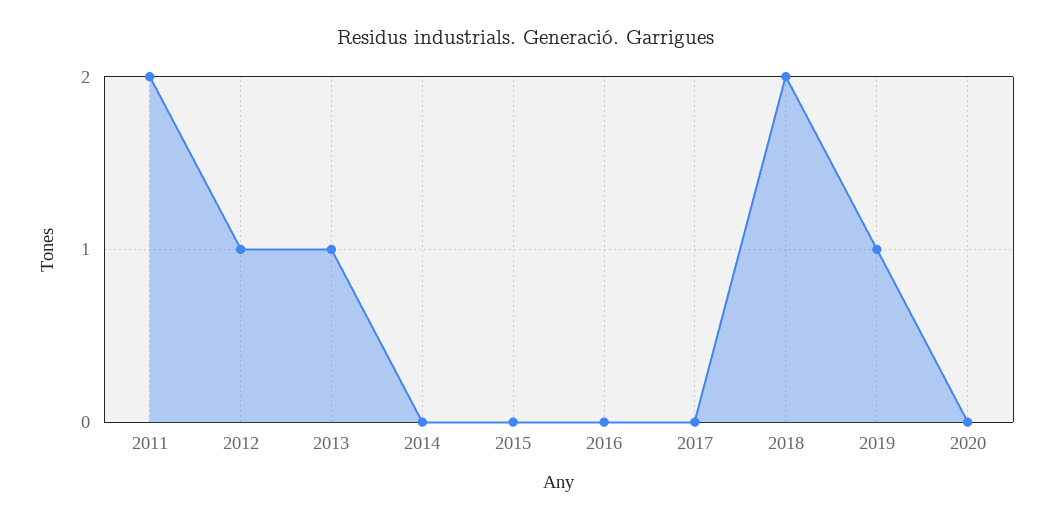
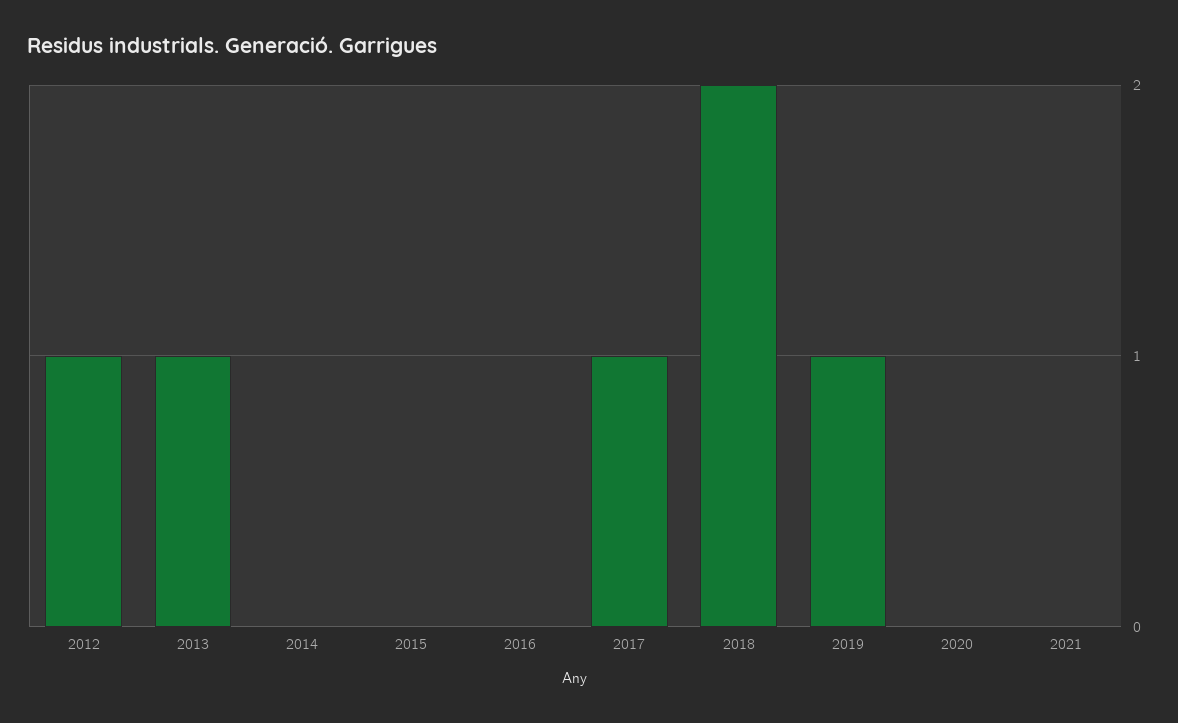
2011: 2 -> none
2017: 0 -> 1
2021: none -> 0

